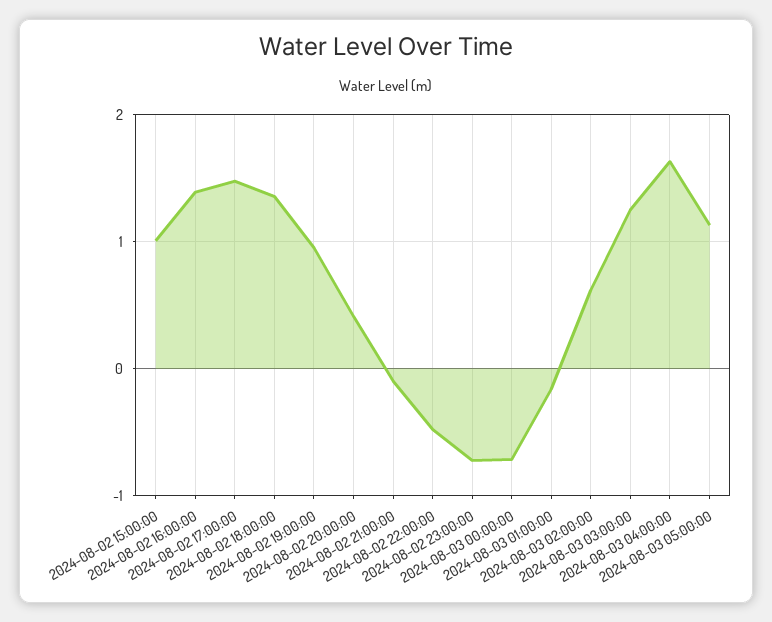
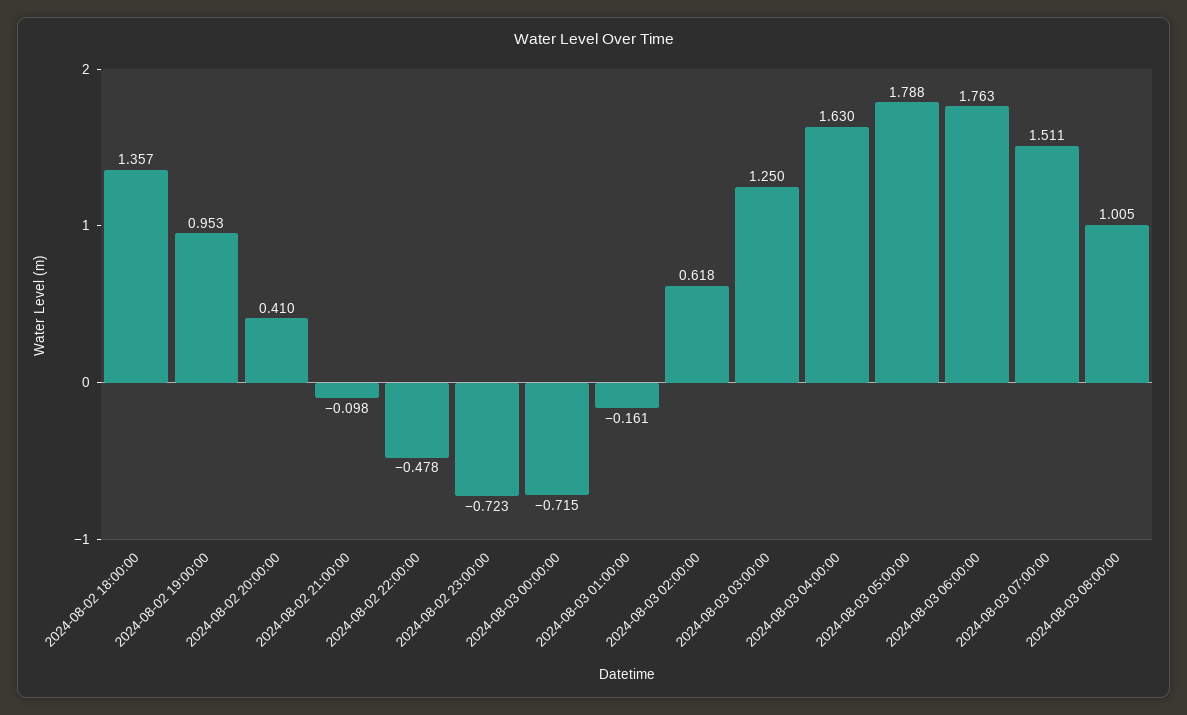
2024-08-02 15:00:00: 1 -> none
2024-08-02 16:00:00: 1.4 -> none
2024-08-02 17:00:00: 1.5 -> none
2024-08-03 05:00:00: 1.1 -> 1.788
2024-08-03 06:00:00: none -> 1.763
2024-08-03 07:00:00: none -> 1.511
2024-08-03 08:00:00: none -> 1.005

